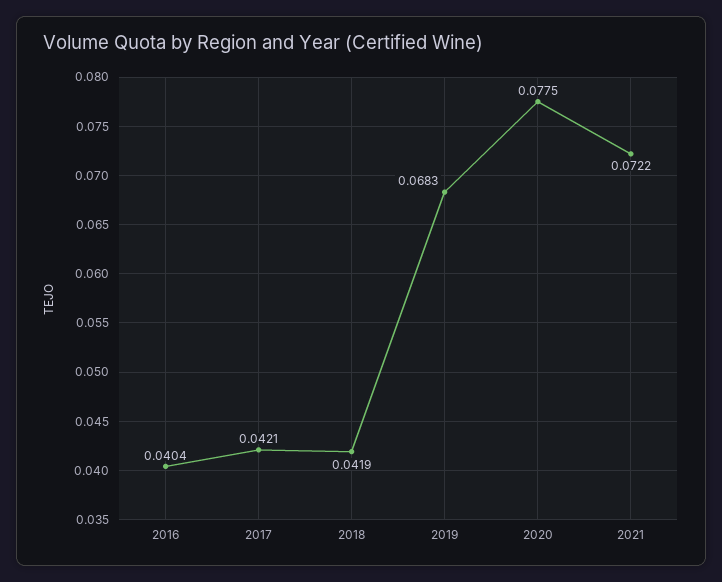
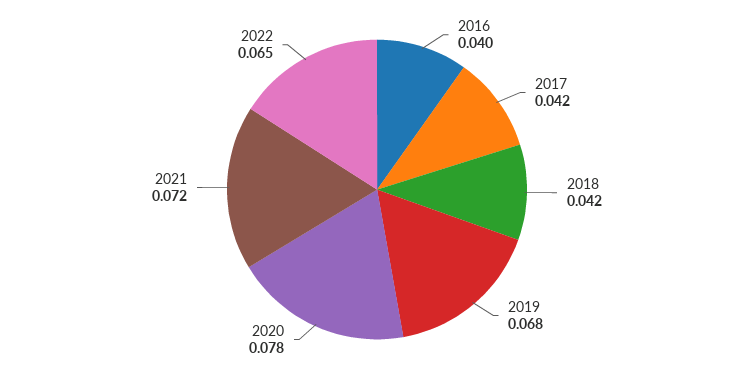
2022: none -> 0.065

